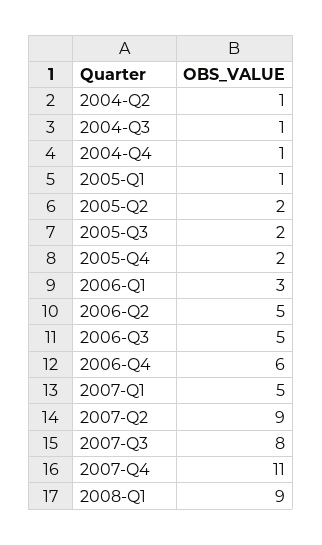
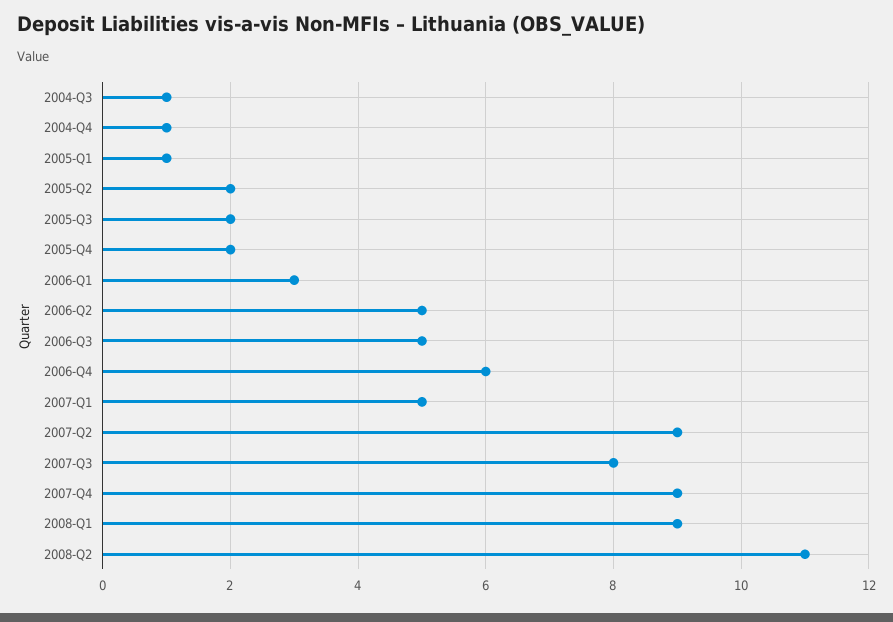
2004-Q2: 1 -> none
2007-Q4: 11 -> 9
2008-Q2: none -> 11

